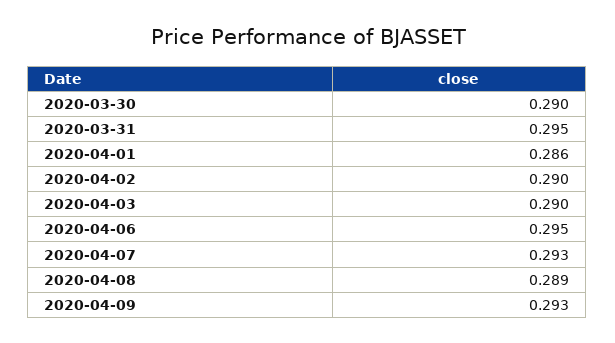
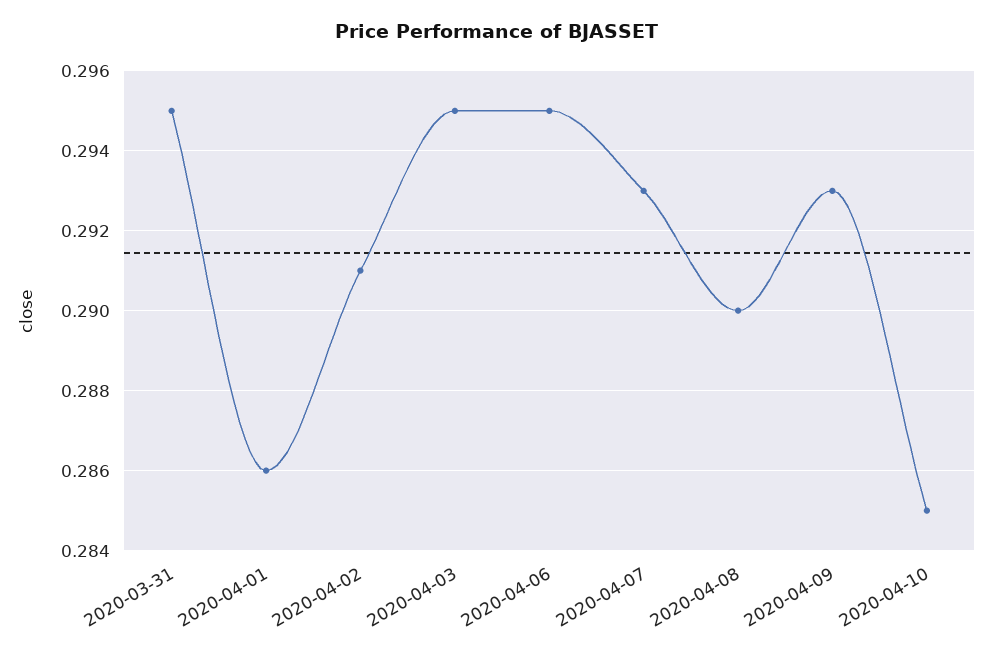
2020-03-30: 0.29 -> none
2020-04-02: 0.29 -> 0.291
2020-04-03: 0.29 -> 0.295
2020-04-08: 0.289 -> 0.29
2020-04-10: none -> 0.285

